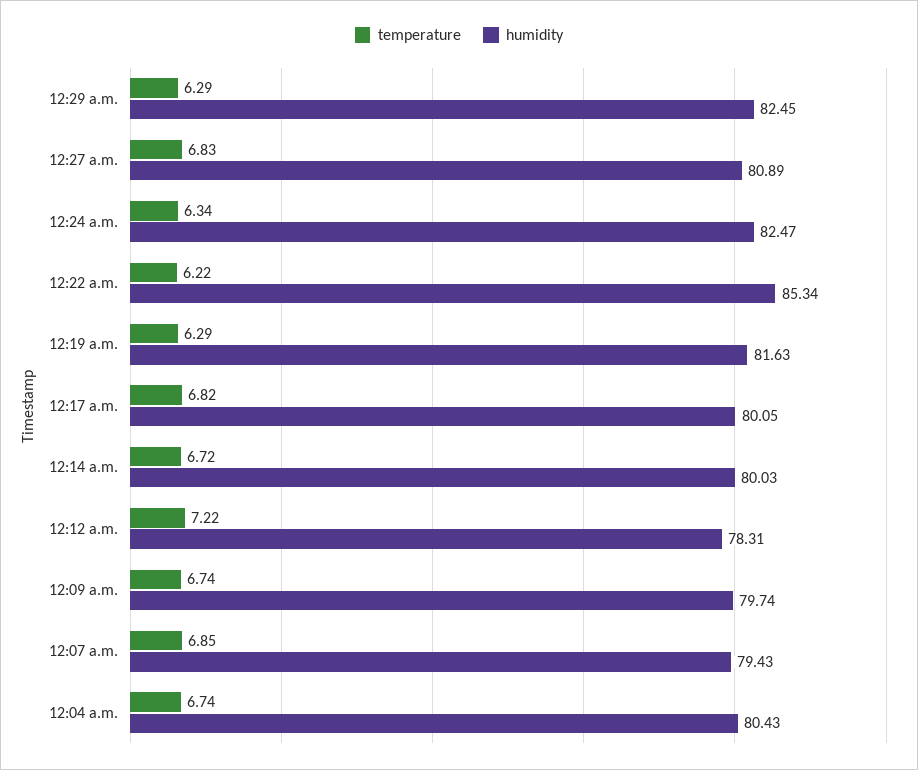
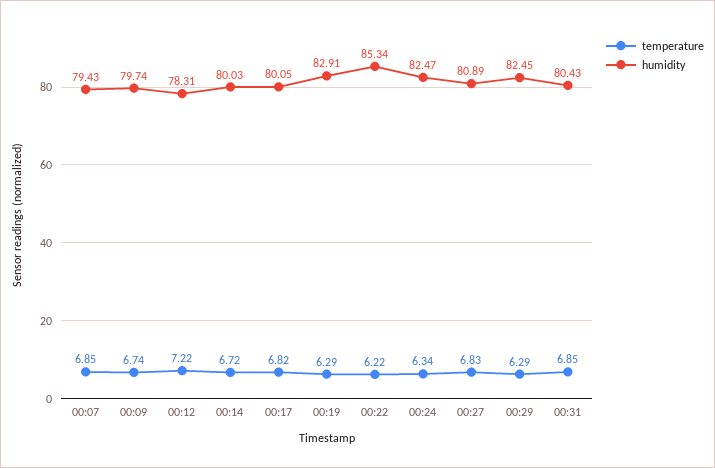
humidity, 12:19 a.m.: 81.63 -> 82.91
temperature, 12:04 a.m.: 6.74 -> none
humidity, 12:04 a.m.: 80.43 -> none
temperature, 00:31: none -> 6.85
humidity, 00:31: none -> 80.43

